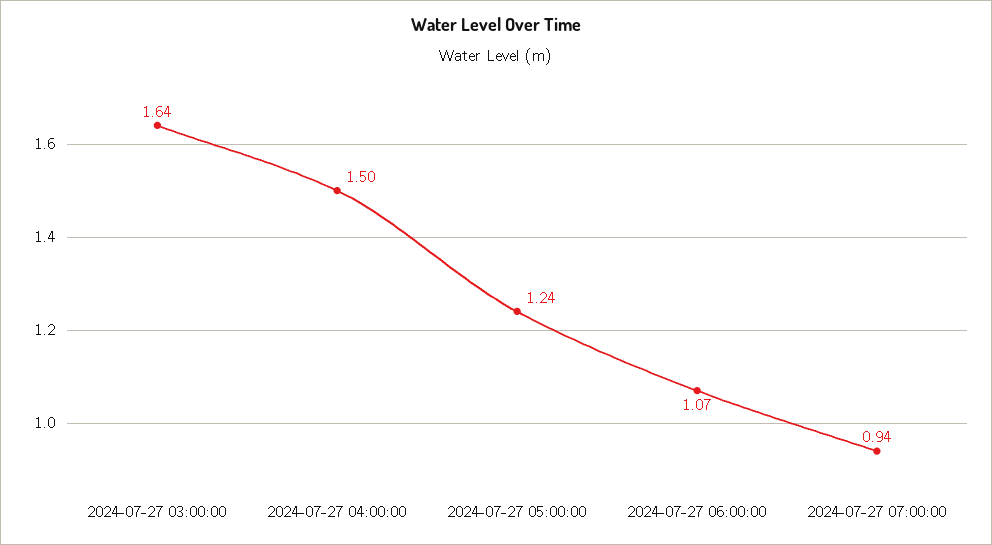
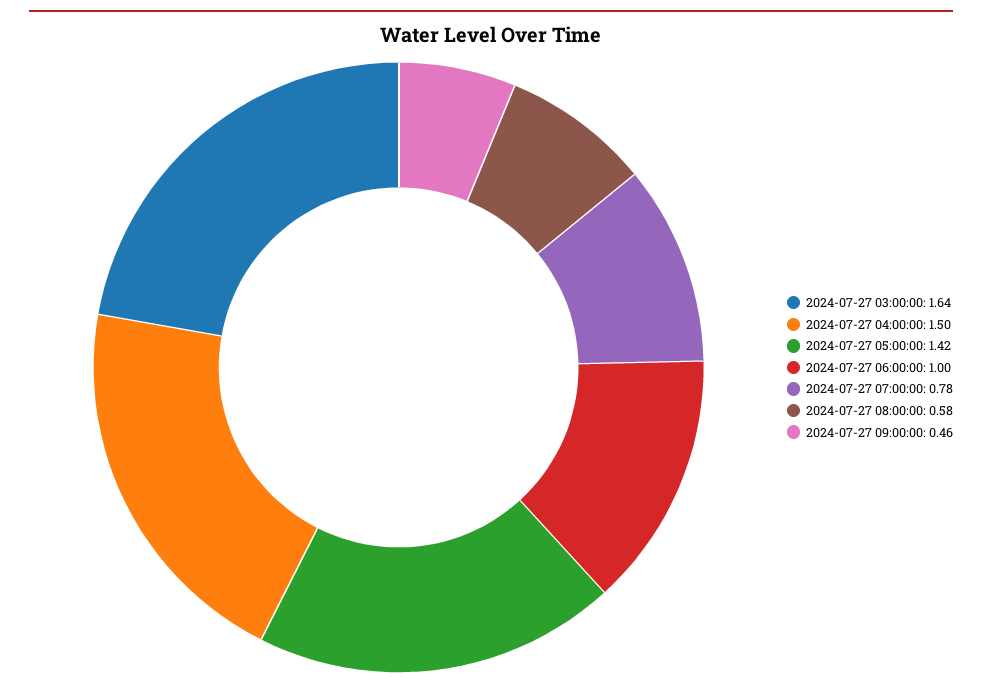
2024-07-27 05:00:00: 1.24 -> 1.42
2024-07-27 06:00:00: 1.07 -> 1
2024-07-27 07:00:00: 0.94 -> 0.78
2024-07-27 08:00:00: none -> 0.58
2024-07-27 09:00:00: none -> 0.46

